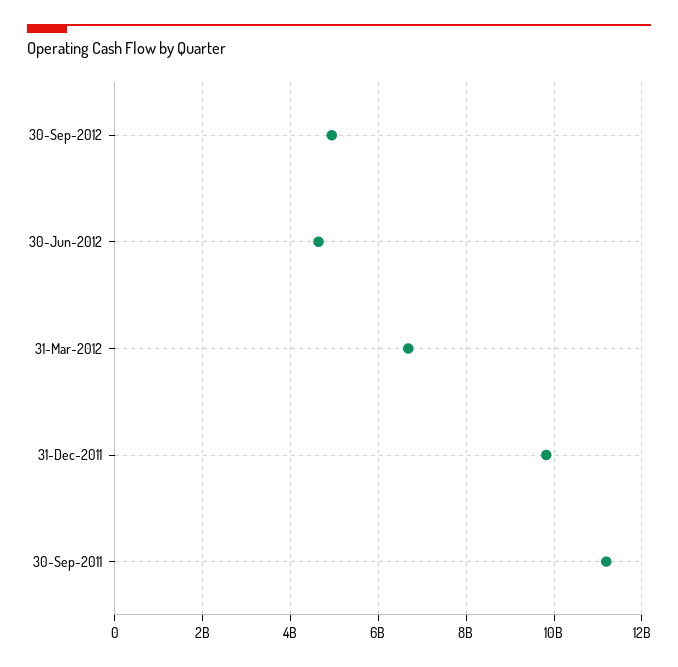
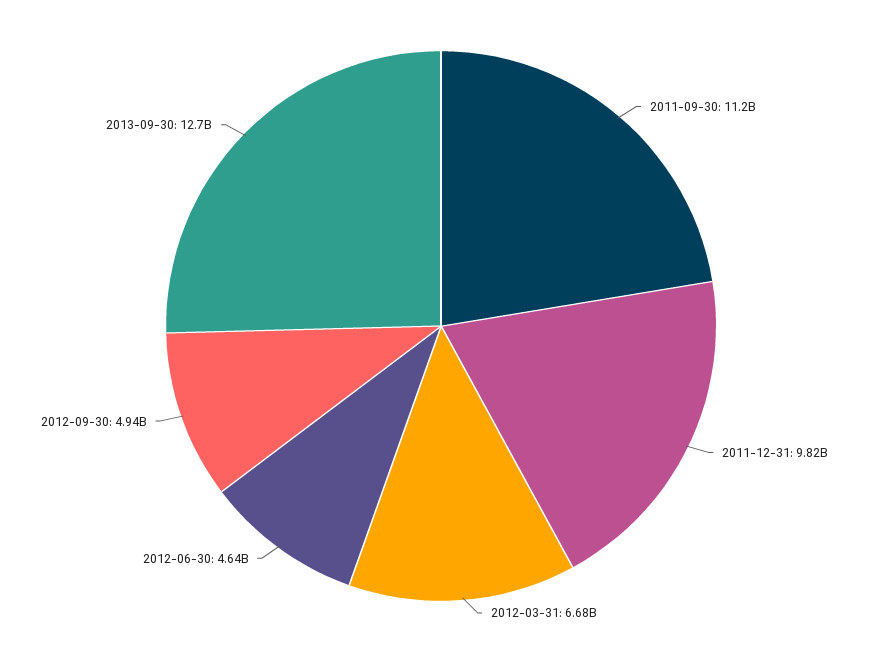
2013-09-30: none -> 12700000000

